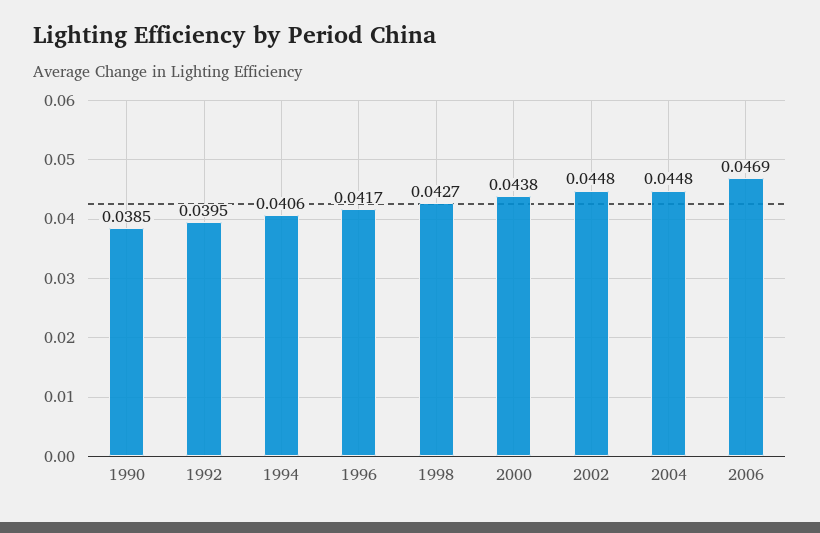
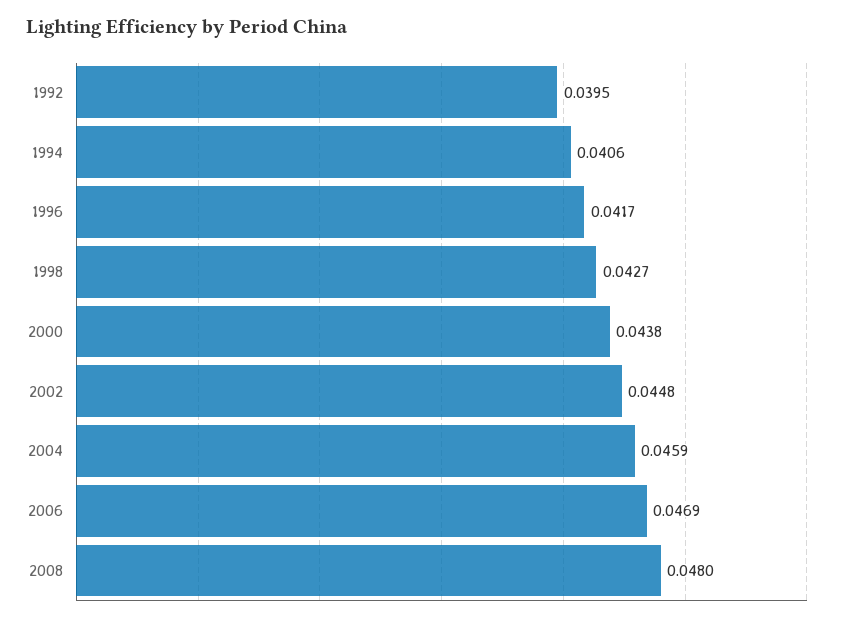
1990: 0.0385 -> none
2004: 0.0448 -> 0.0459
2008: none -> 0.048

